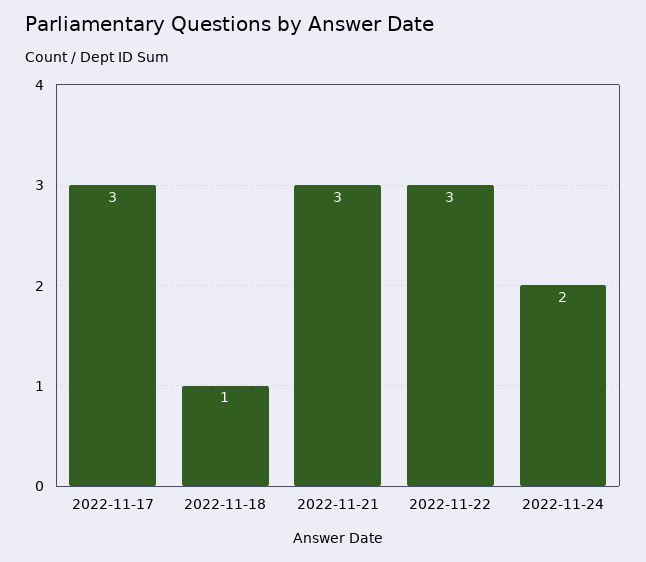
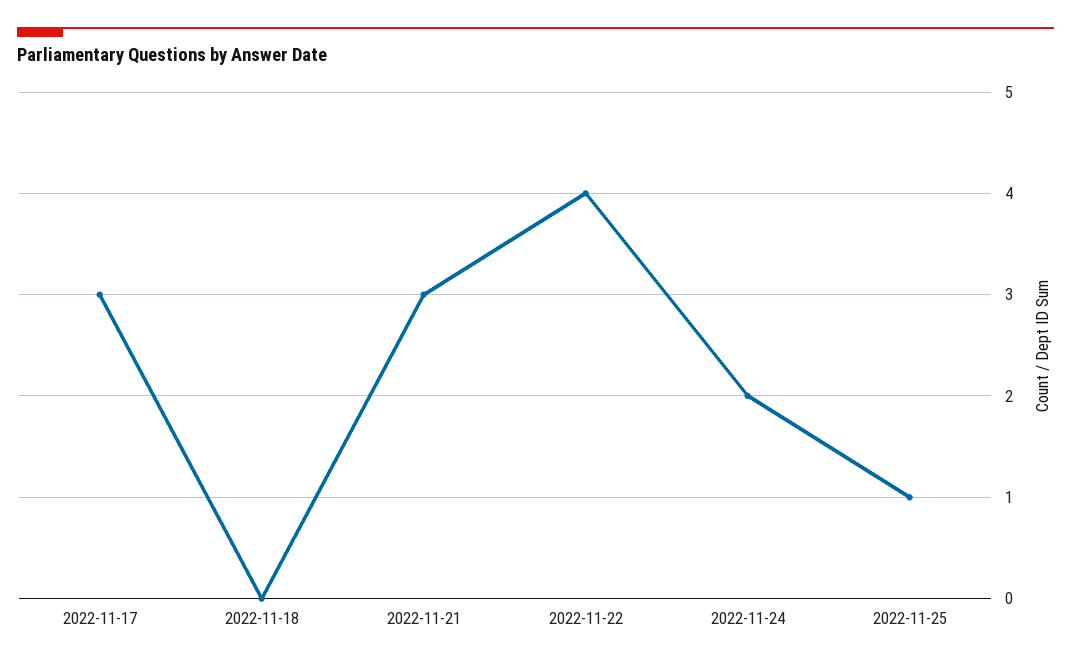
2022-11-18: 1 -> 0
2022-11-22: 3 -> 4
2022-11-25: none -> 1

